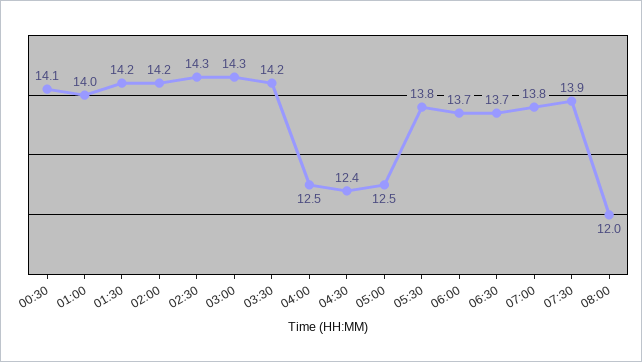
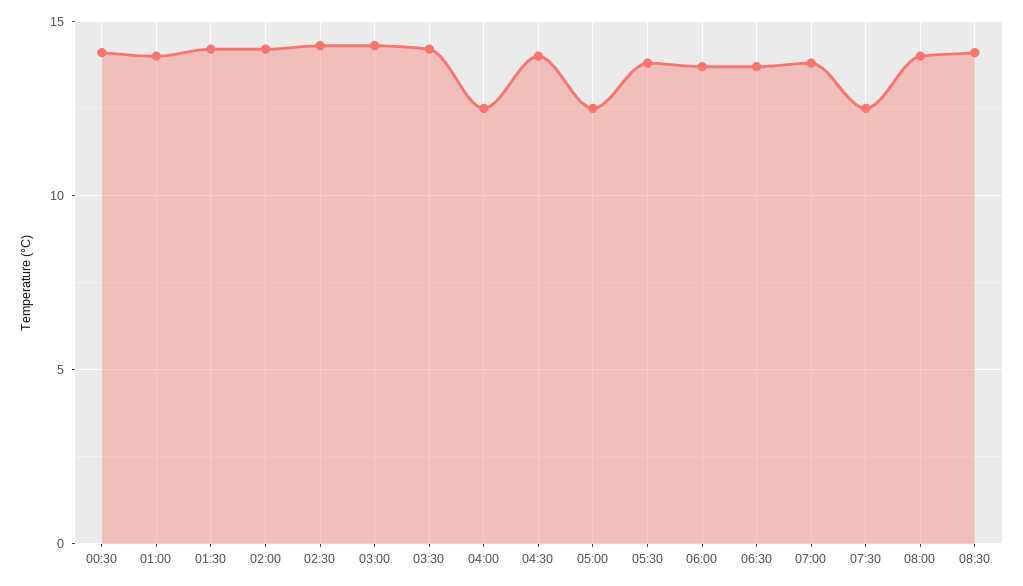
04:30: 12.4 -> 14
07:30: 13.9 -> 12.5
08:00: 12 -> 14
08:30: none -> 14

